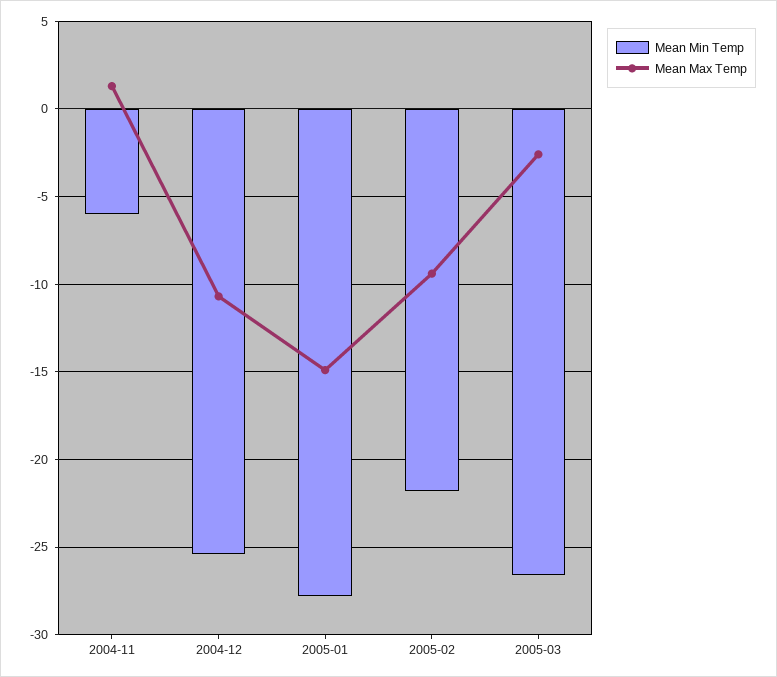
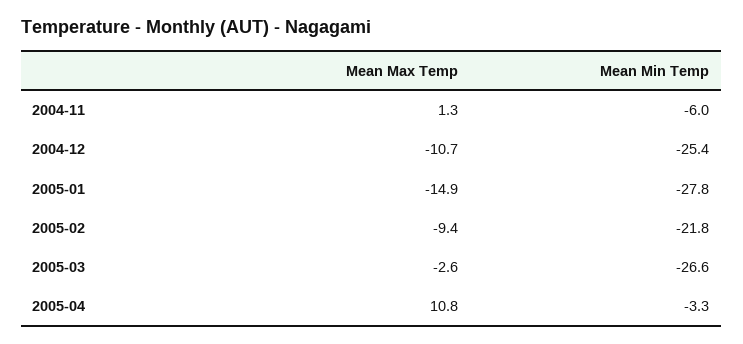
Mean Max Temp, 2005-04: none -> 10.8
Mean Min Temp, 2005-04: none -> -3.3

